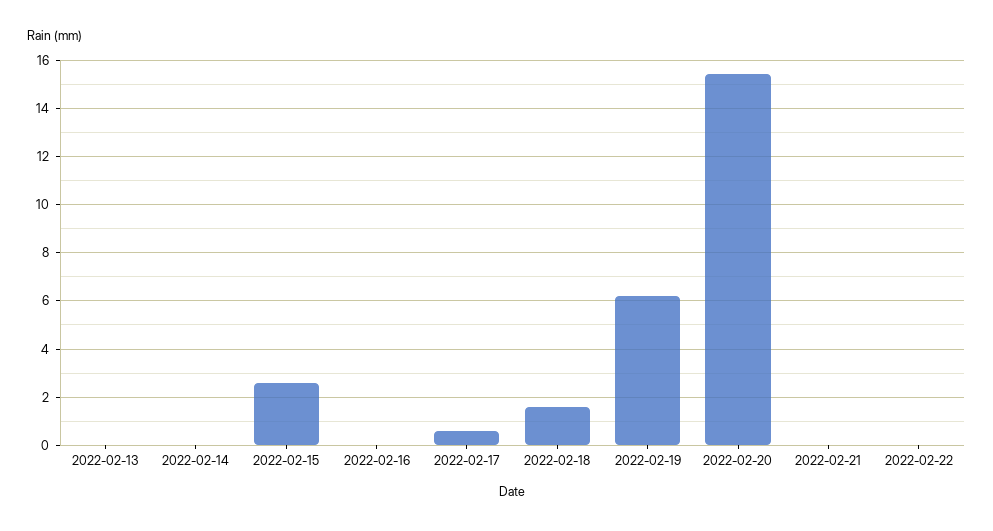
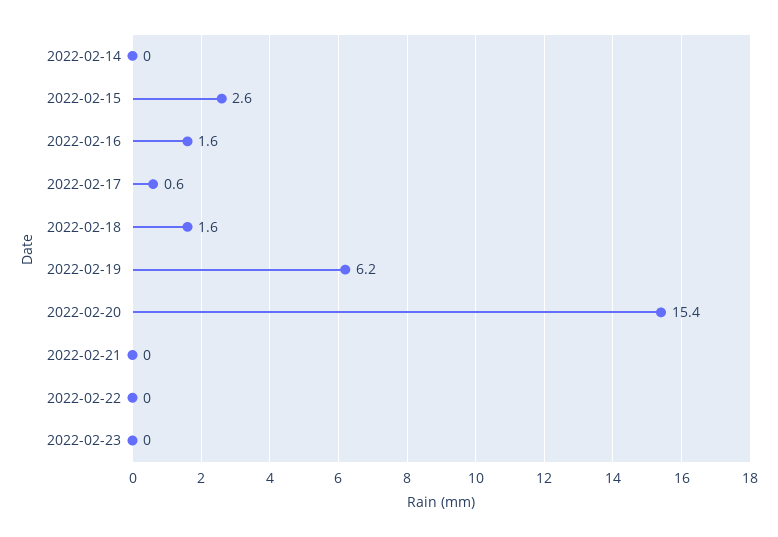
2022-02-13: 0 -> none
2022-02-16: 0 -> 1.6
2022-02-23: none -> 0

